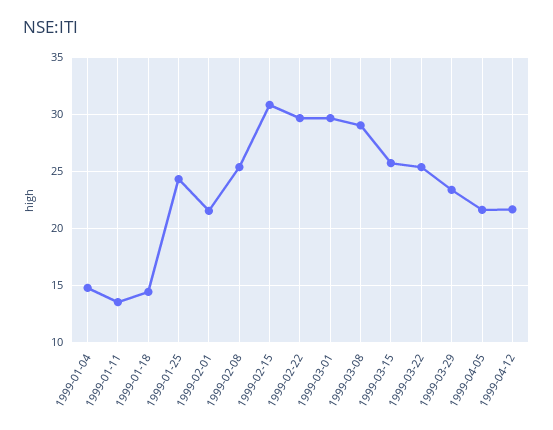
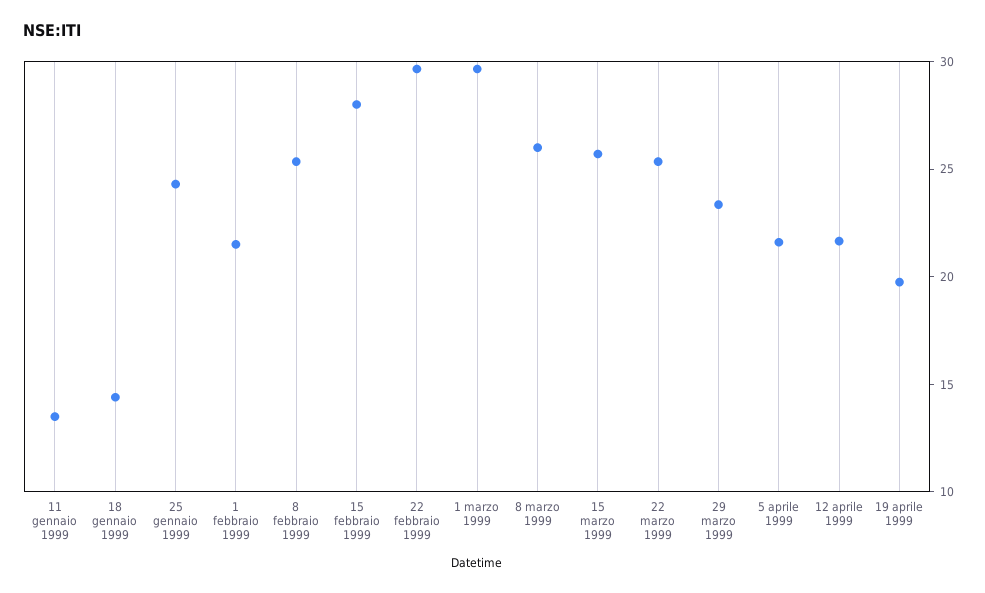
1999-01-04: 15 -> none
1999-02-15: 31 -> 28
1999-03-08: 29 -> 26
19 aprile 1999: none -> 20

